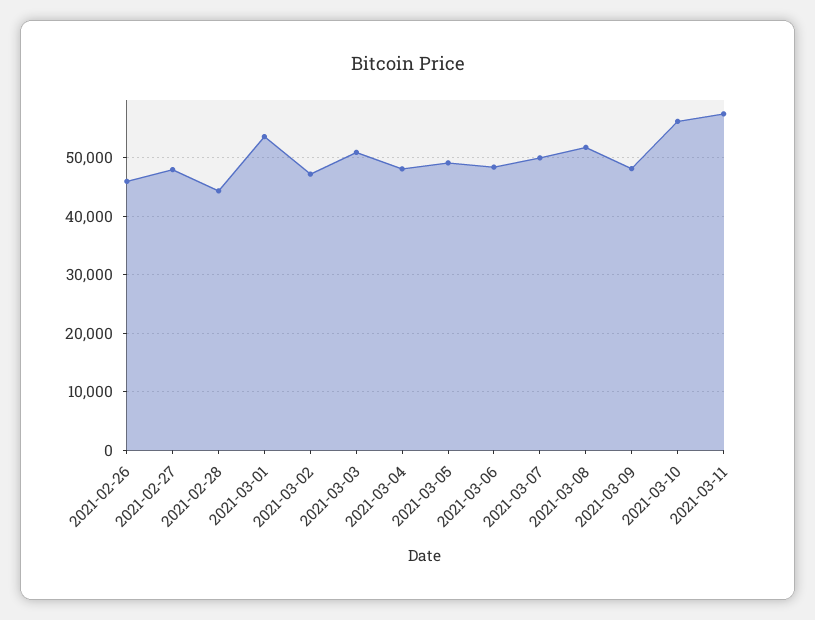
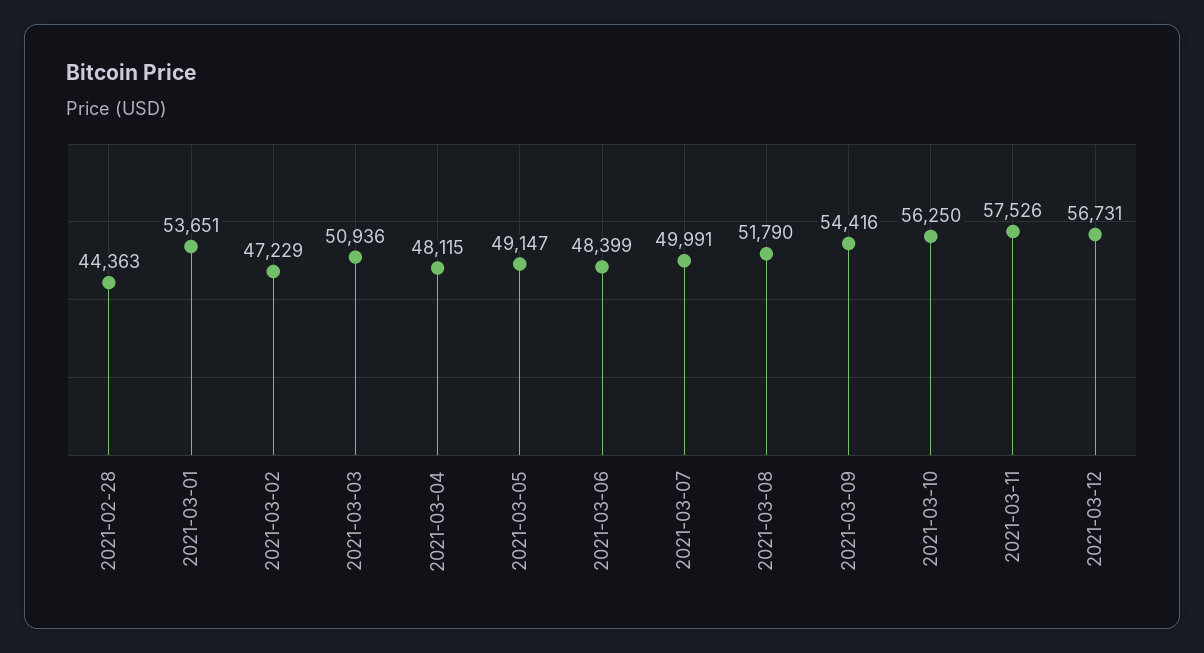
2021-02-26: 46000 -> none
2021-02-27: 48000 -> none
2021-03-09: 48000 -> 54416
2021-03-12: none -> 56731

